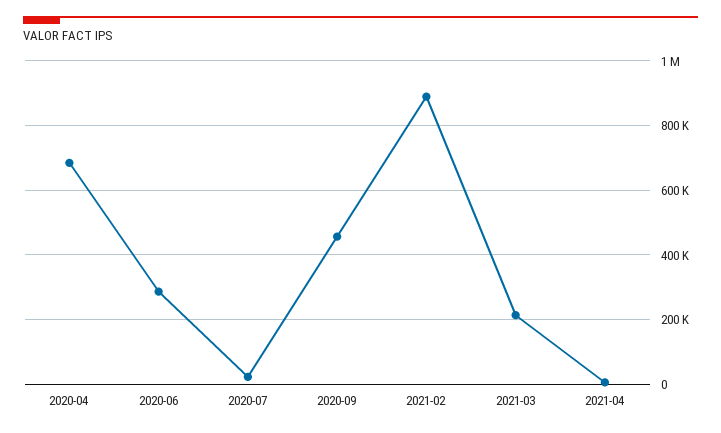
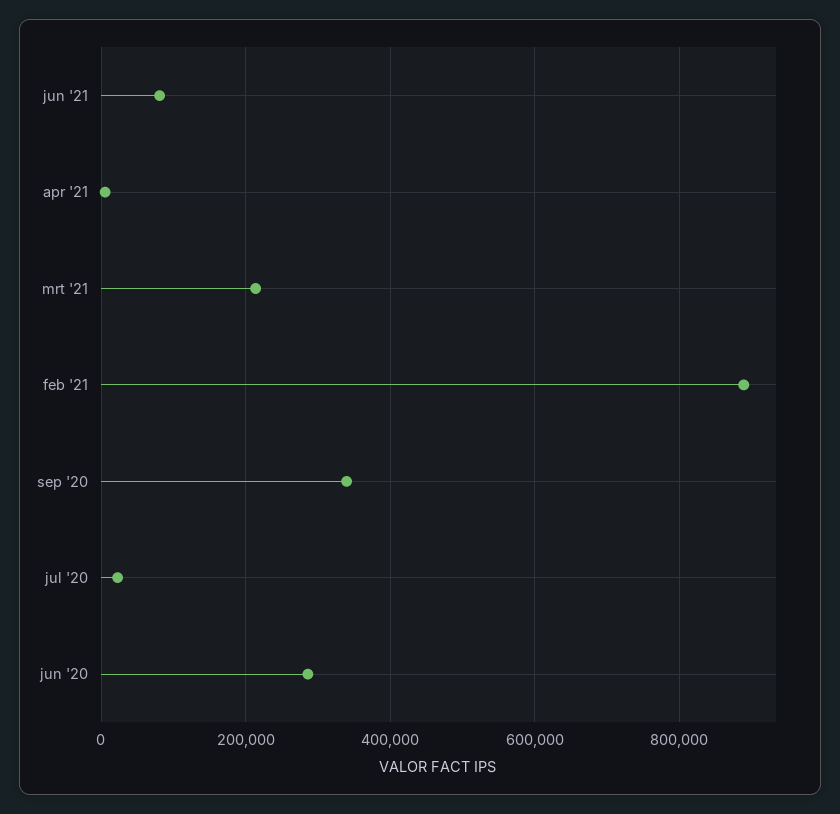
2020-04: 680000 -> none
2020-09: 460000 -> 340000
jun '21: none -> 80000

